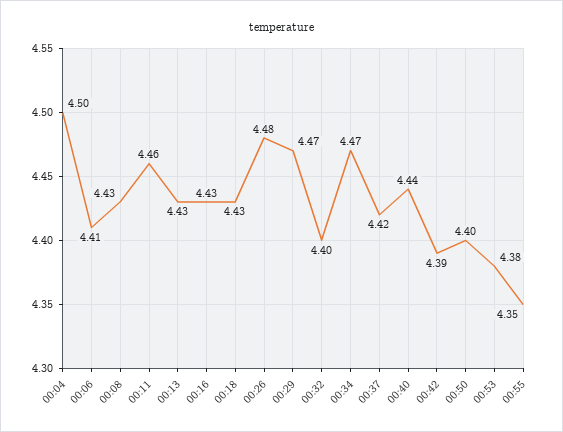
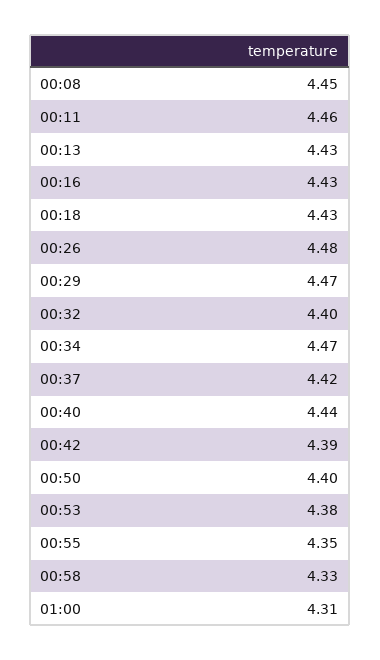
00:04: 4.5 -> none
00:06: 4.41 -> none
00:08: 4.43 -> 4.45
00:58: none -> 4.33
01:00: none -> 4.31

